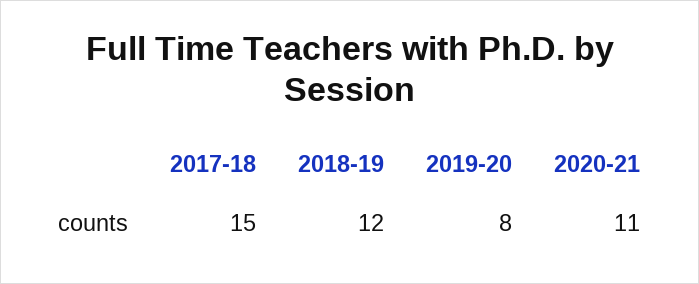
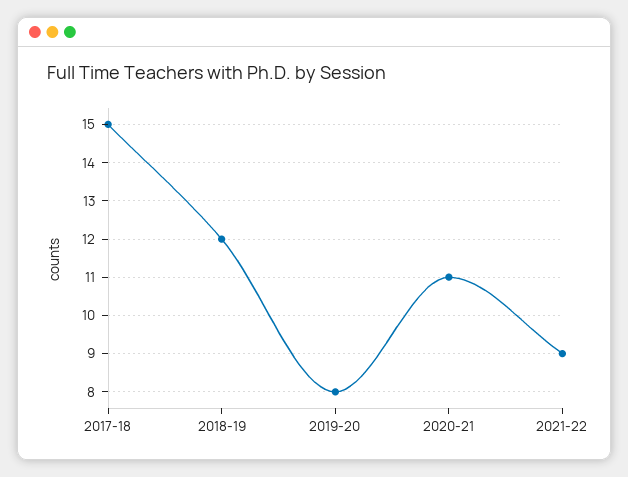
2021-22: none -> 9

